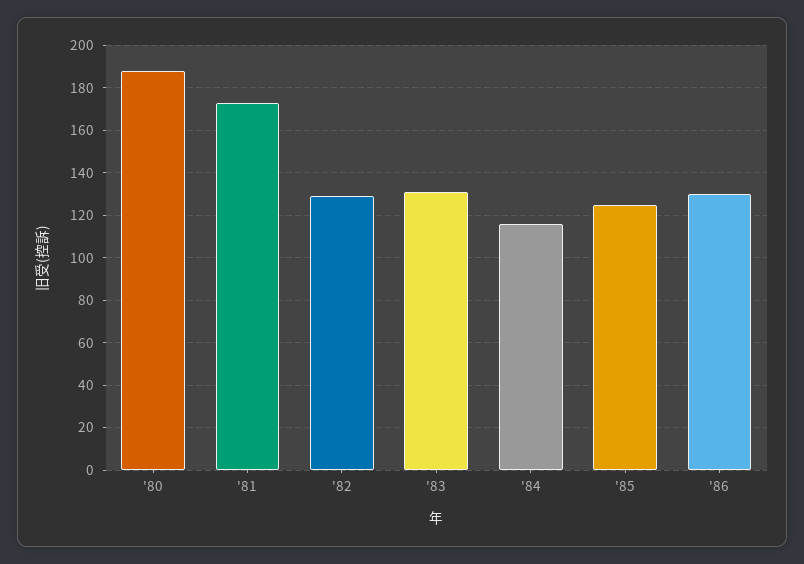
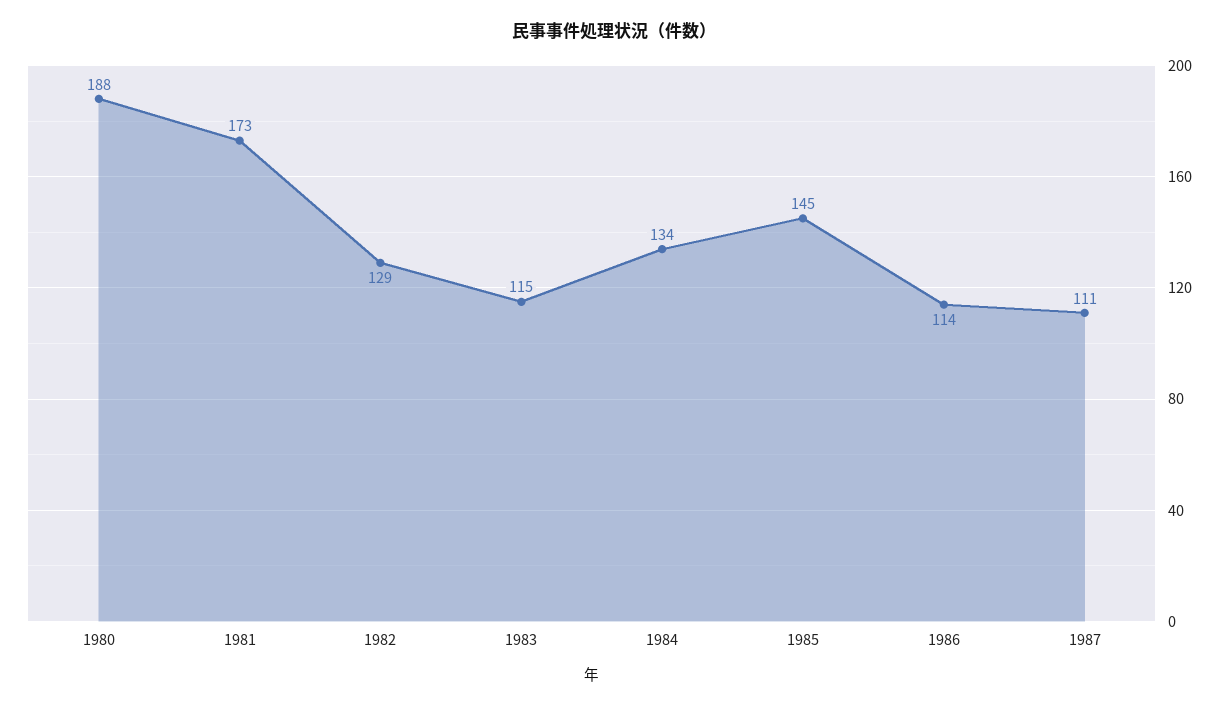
'83: 130 -> 115
'84: 115 -> 134
'85: 125 -> 145
'86: 130 -> 114
1987: none -> 111

